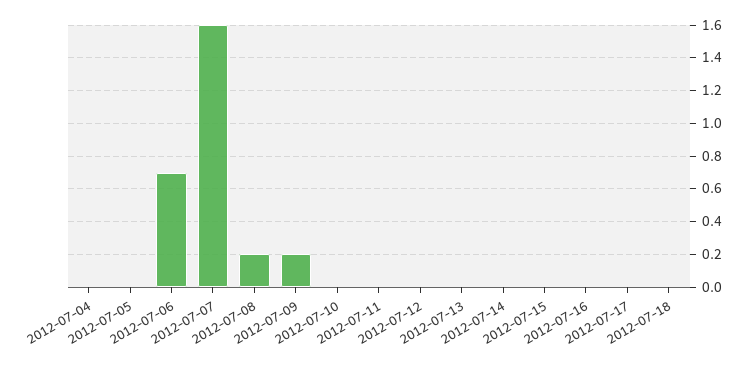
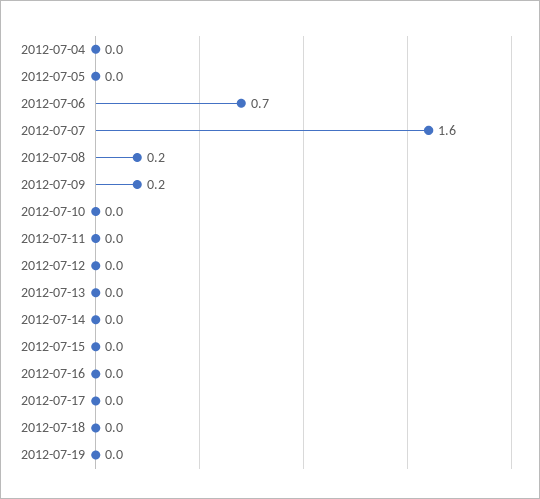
2012-07-19: none -> 0

